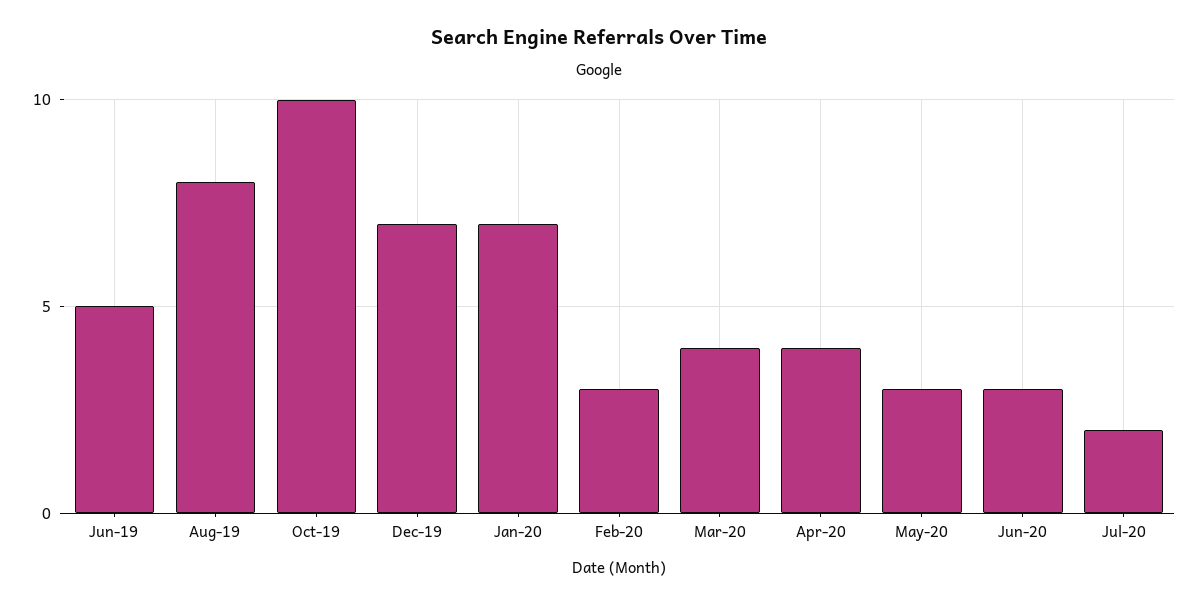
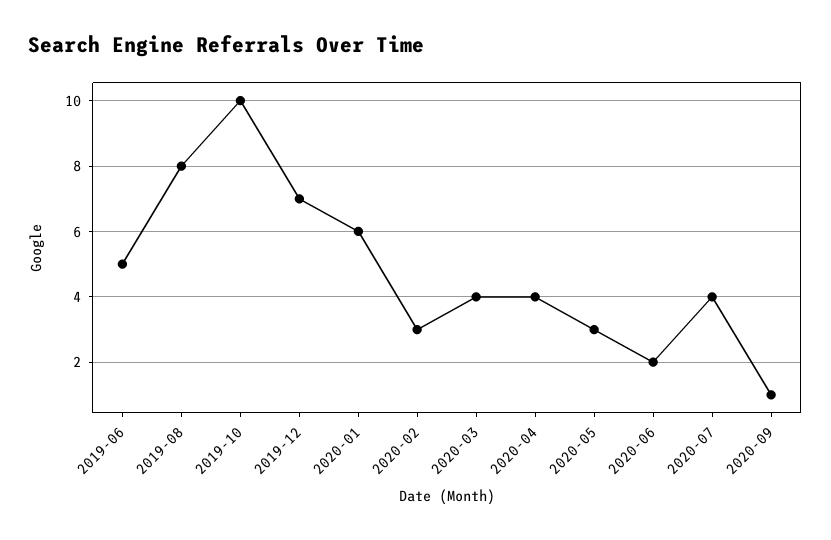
Jan-20: 7 -> 6
Jun-20: 3 -> 2
Jul-20: 2 -> 4
2020-09: none -> 1

